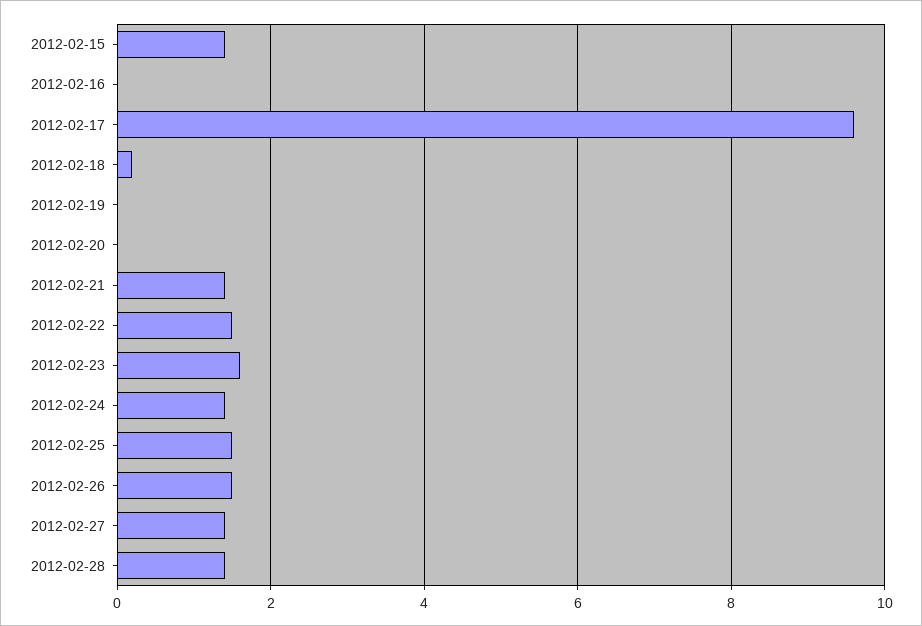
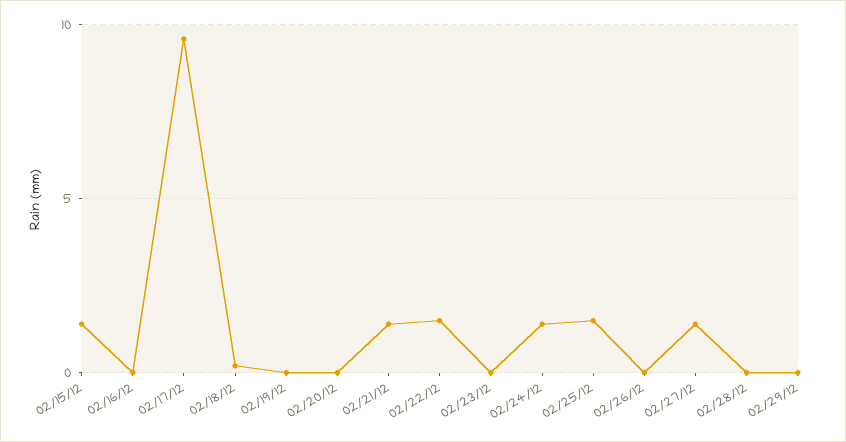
2012-02-23: 1.5 -> 0
2012-02-26: 1.5 -> 0
2012-02-28: 1.5 -> 0
02/29/12: none -> 0

